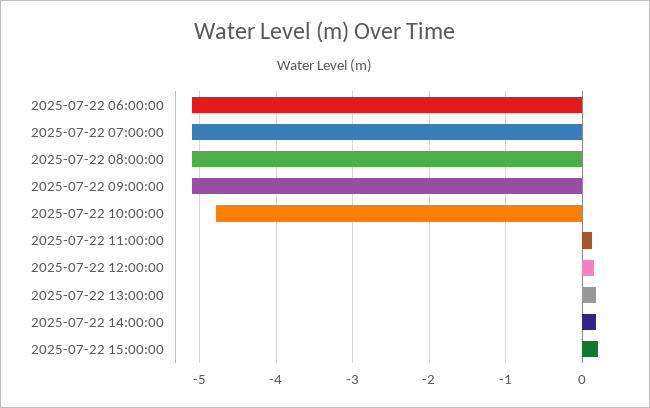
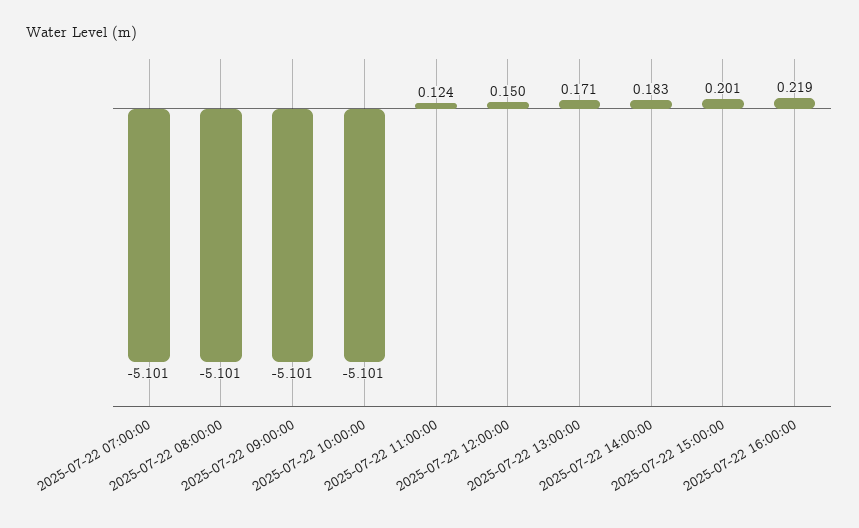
2025-07-22 06:00:00: -5.1 -> none
2025-07-22 10:00:00: -4.8 -> -5.101
2025-07-22 16:00:00: none -> 0.219

